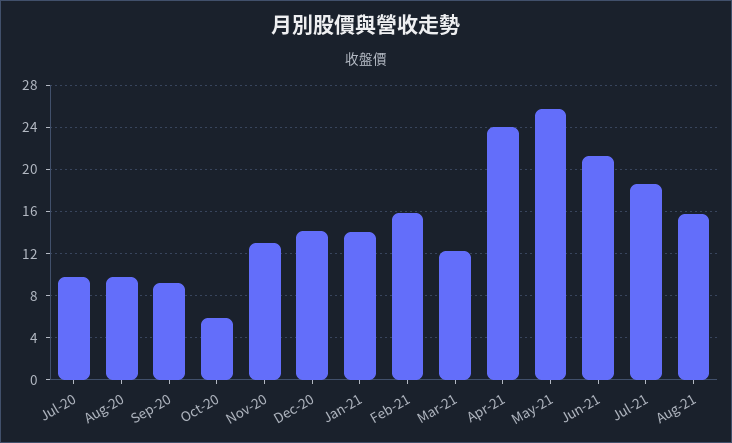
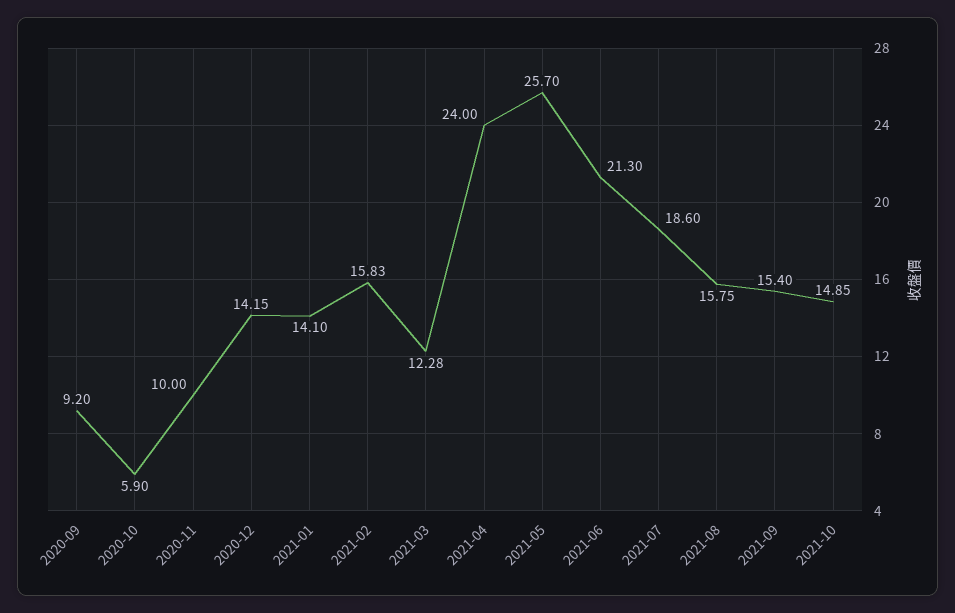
Jul-20: 10 -> none
Aug-20: 10 -> none
Nov-20: 13 -> 10
2021-09: none -> 15.4
2021-10: none -> 14.85

